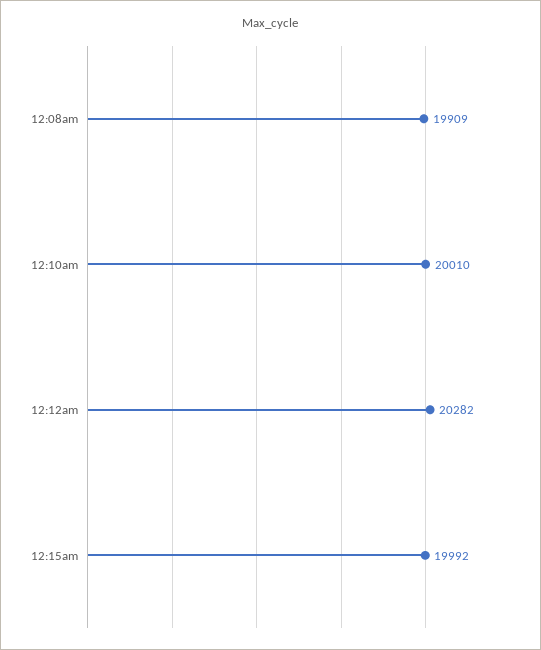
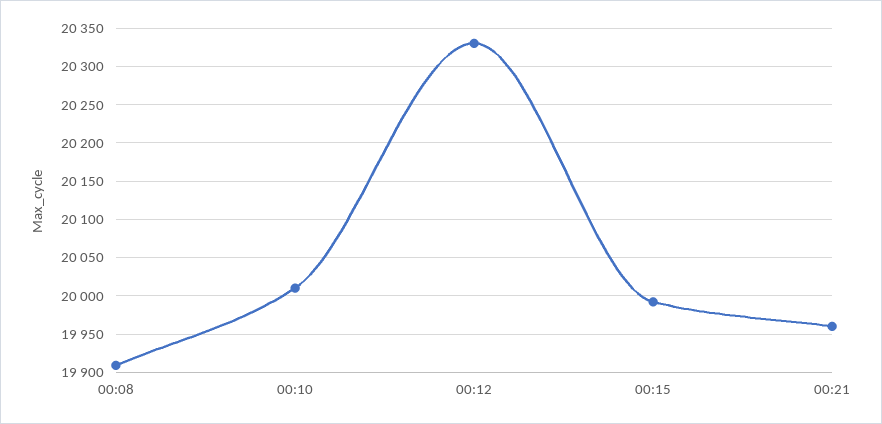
12:12am: 20282 -> 20330
00:21: none -> 19960

